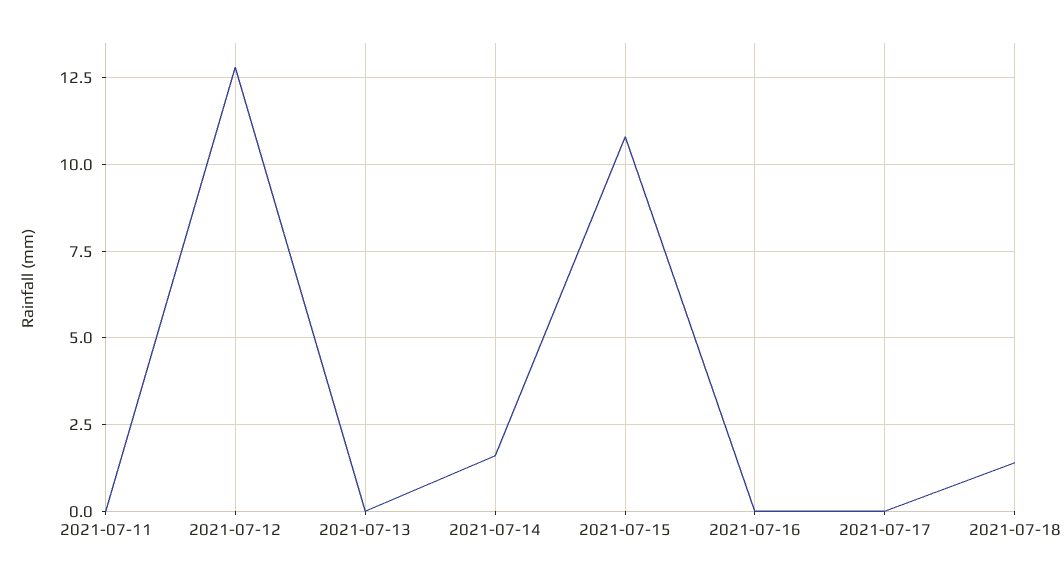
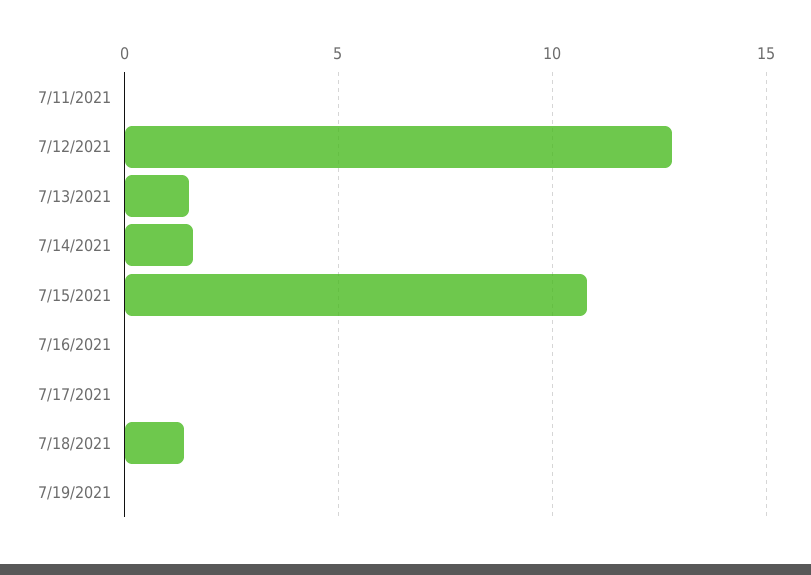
2021-07-13: 0 -> 1.5
7/19/2021: none -> 0

